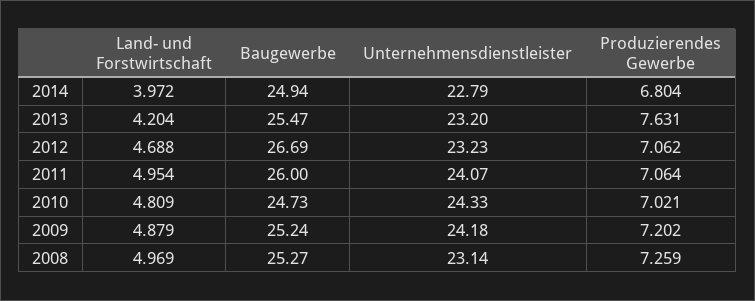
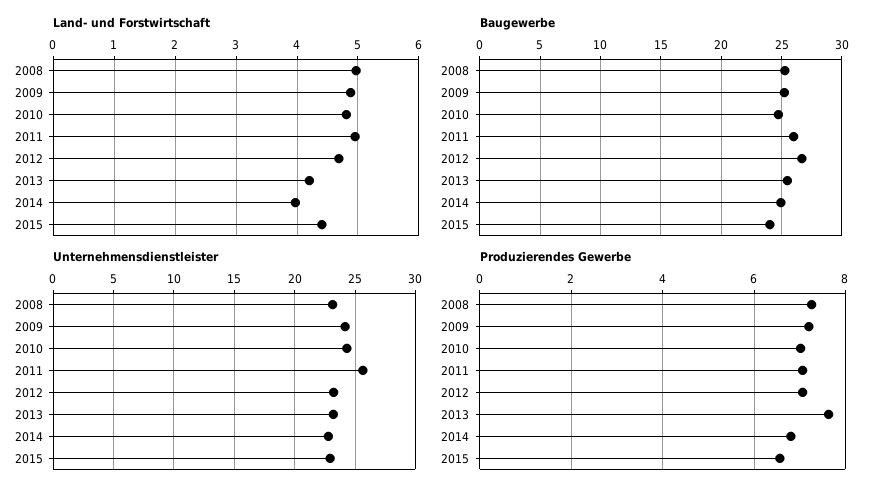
Unternehmensdienstleister, 2011: 24.07 -> 25.5
Land- und Forstwirtschaft, 2015: none -> 4.4
Baugewerbe, 2015: none -> 24
Unternehmensdienstleister, 2015: none -> 23
Produzierendes Gewerbe, 2015: none -> 6.6

